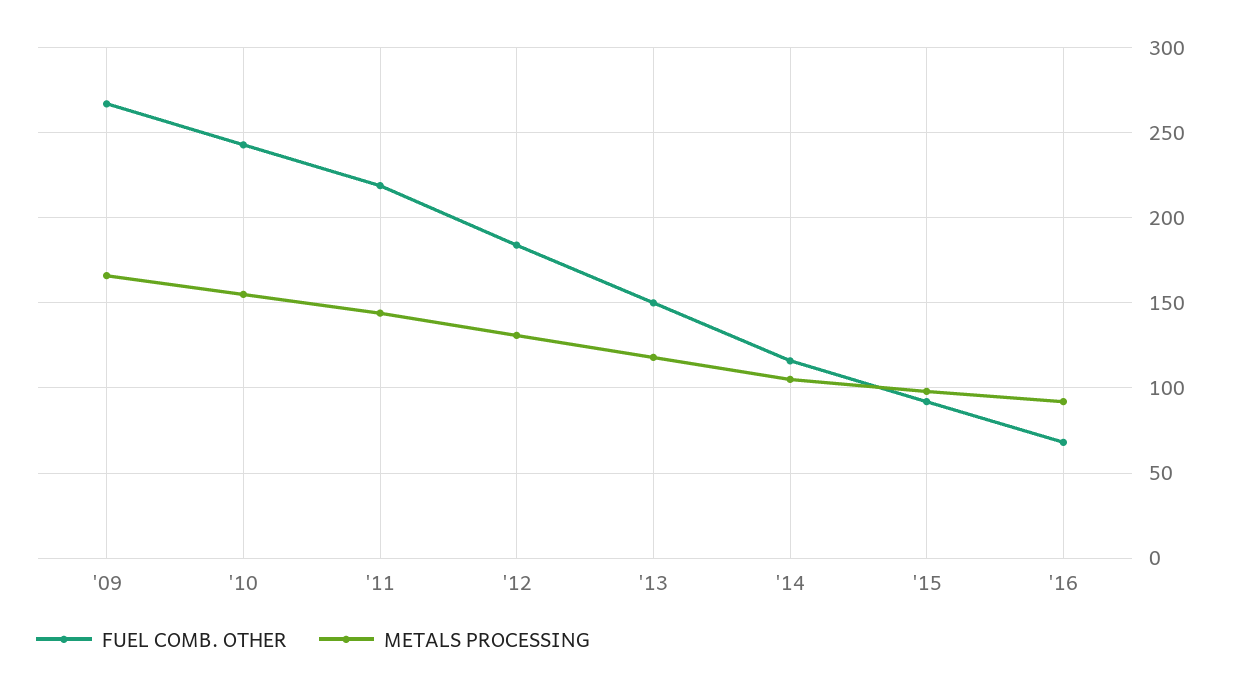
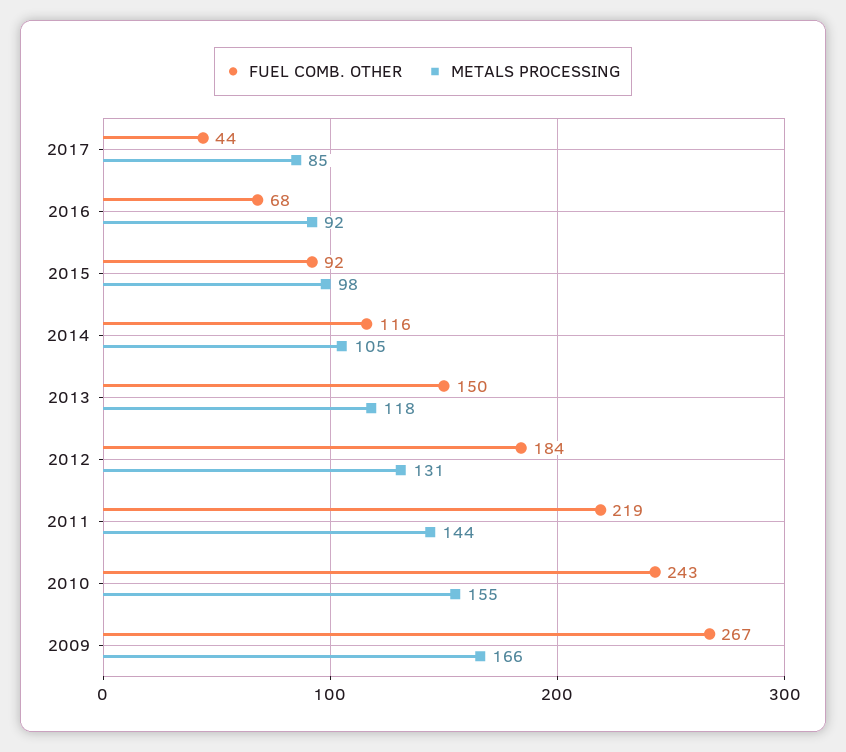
FUEL COMB. OTHER, 2017: none -> 44
METALS PROCESSING, 2017: none -> 85

